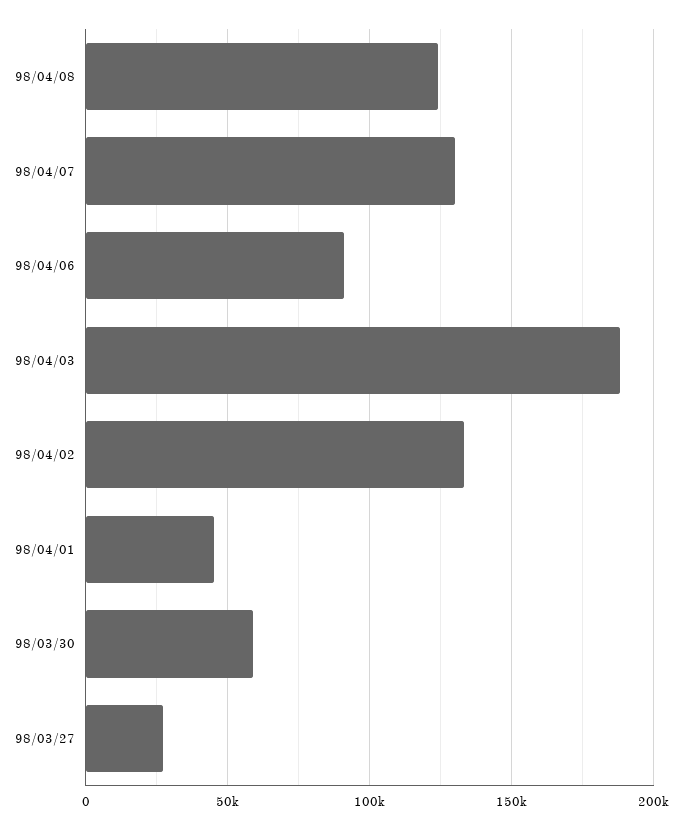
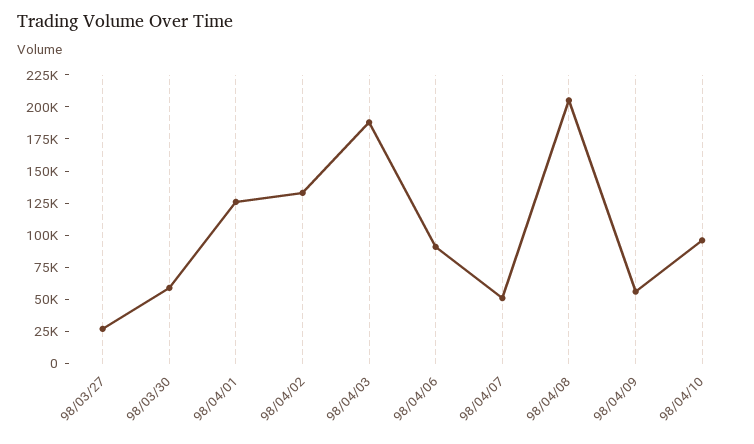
98/04/08: 125000 -> 200000
98/04/07: 130000 -> 50000
98/04/01: 45000 -> 125000
98/04/09: none -> 50000
98/04/10: none -> 100000

